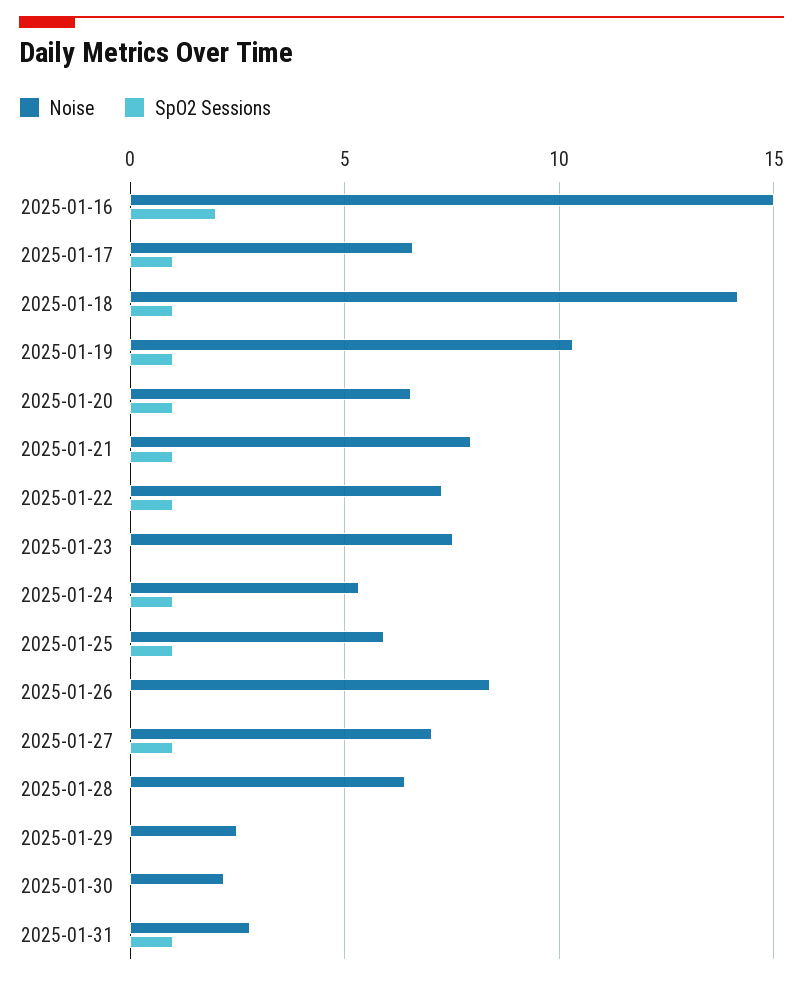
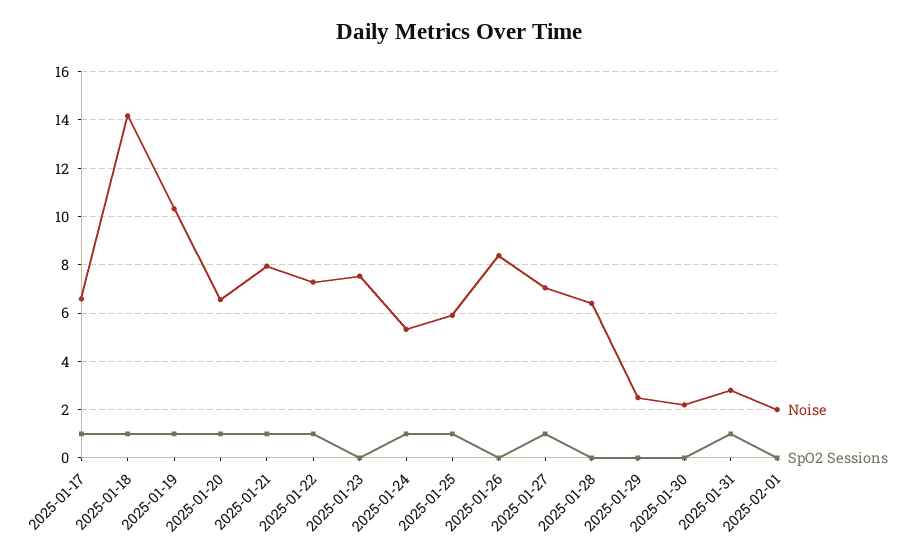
Noise, 2025-01-16: 15 -> none
SpO2 Sessions, 2025-01-16: 2 -> none
Noise, 2025-02-01: none -> 2
SpO2 Sessions, 2025-02-01: none -> 0

